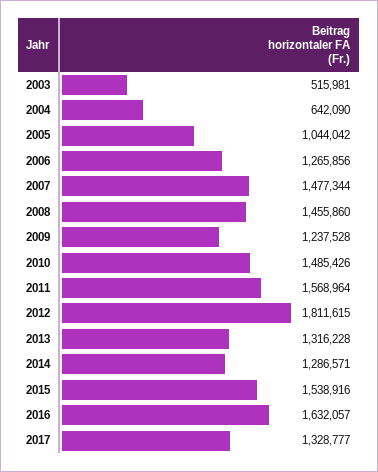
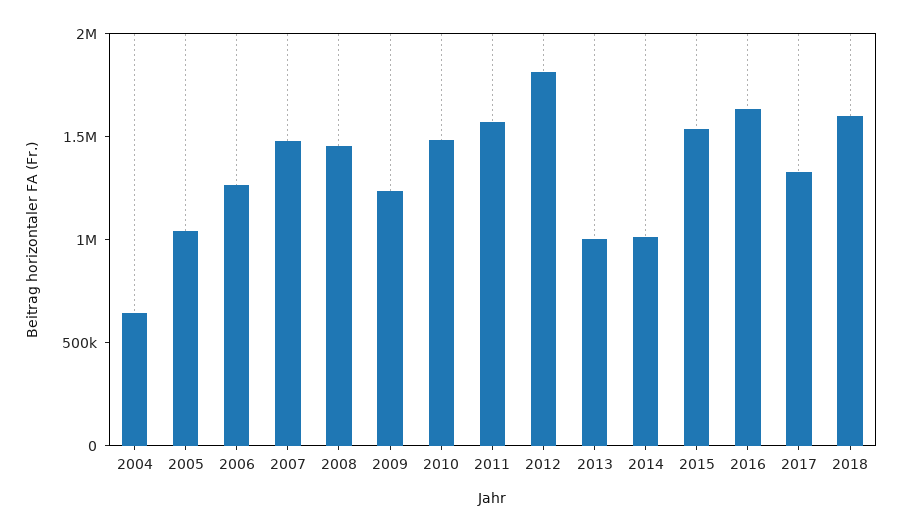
2003: 515981 -> none
2013: 1316228 -> 1000000
2014: 1286571 -> 1000000
2018: none -> 1600000

